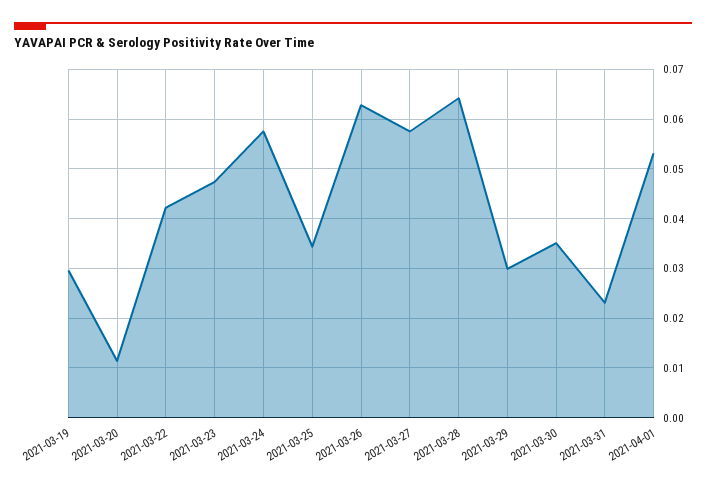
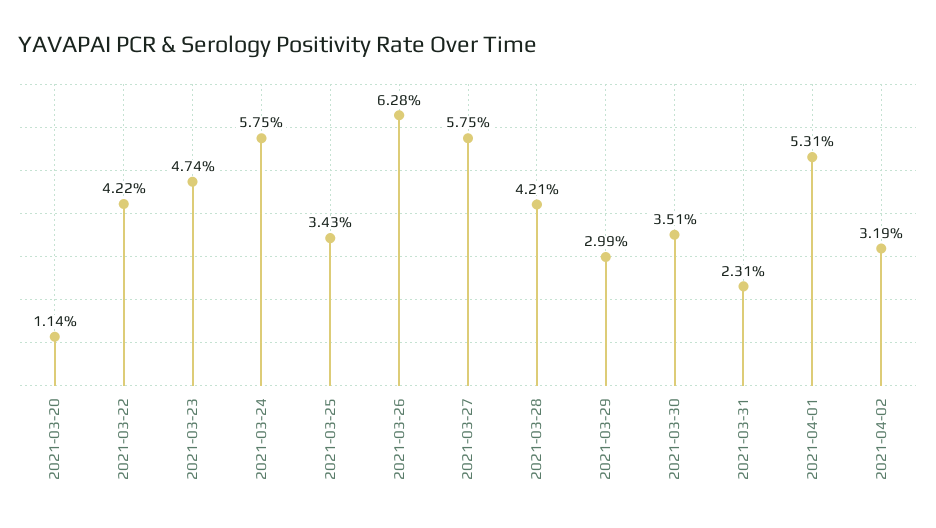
2021-03-19: 0.03 -> none
2021-03-28: 0.064 -> 0.0421
2021-04-02: none -> 0.0319

